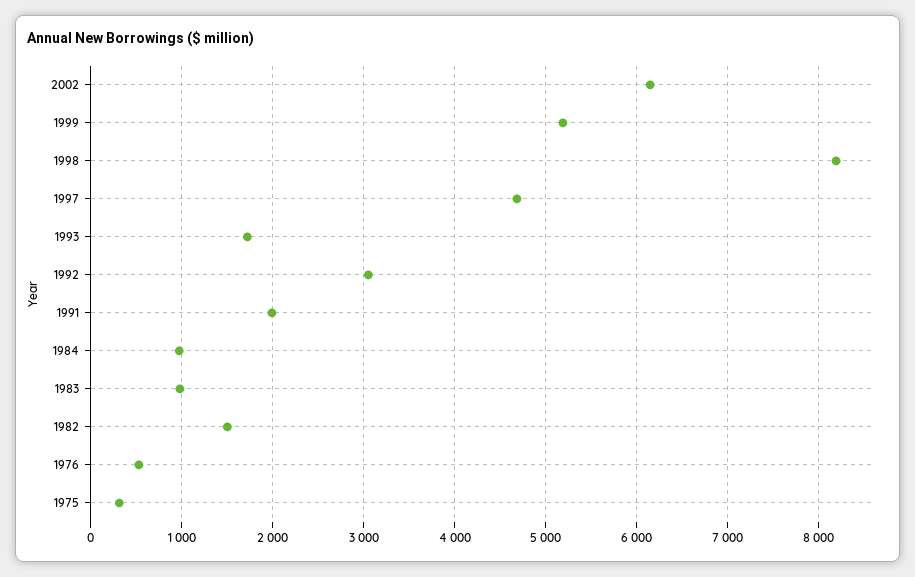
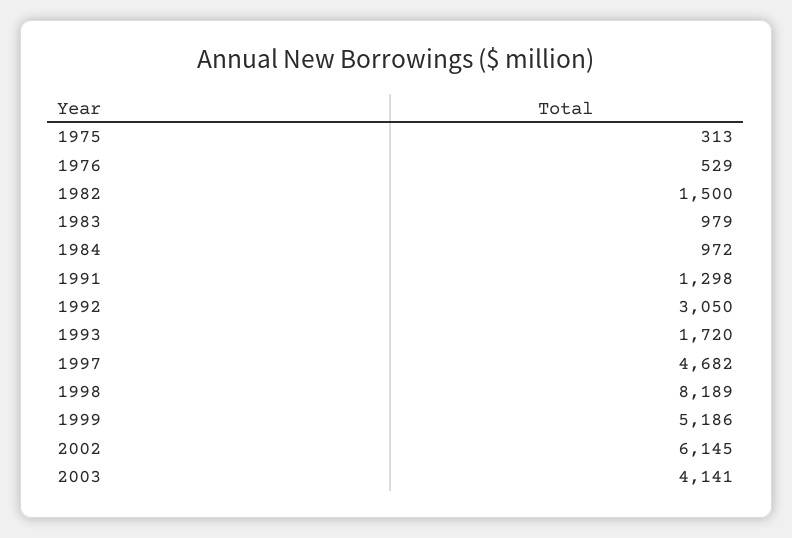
1991: 2000 -> 1298
2003: none -> 4141

